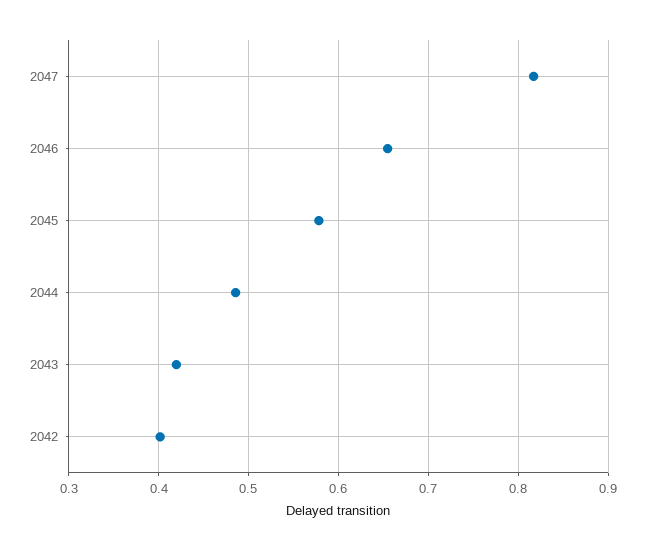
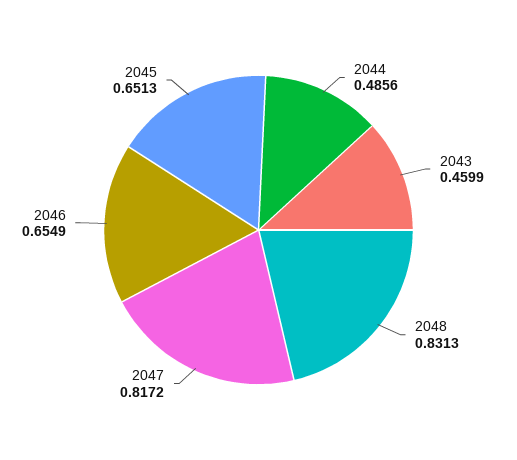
2045: 0.58 -> 0.6513
2043: 0.42 -> 0.4599
2042: 0.4 -> none
2048: none -> 0.8313

